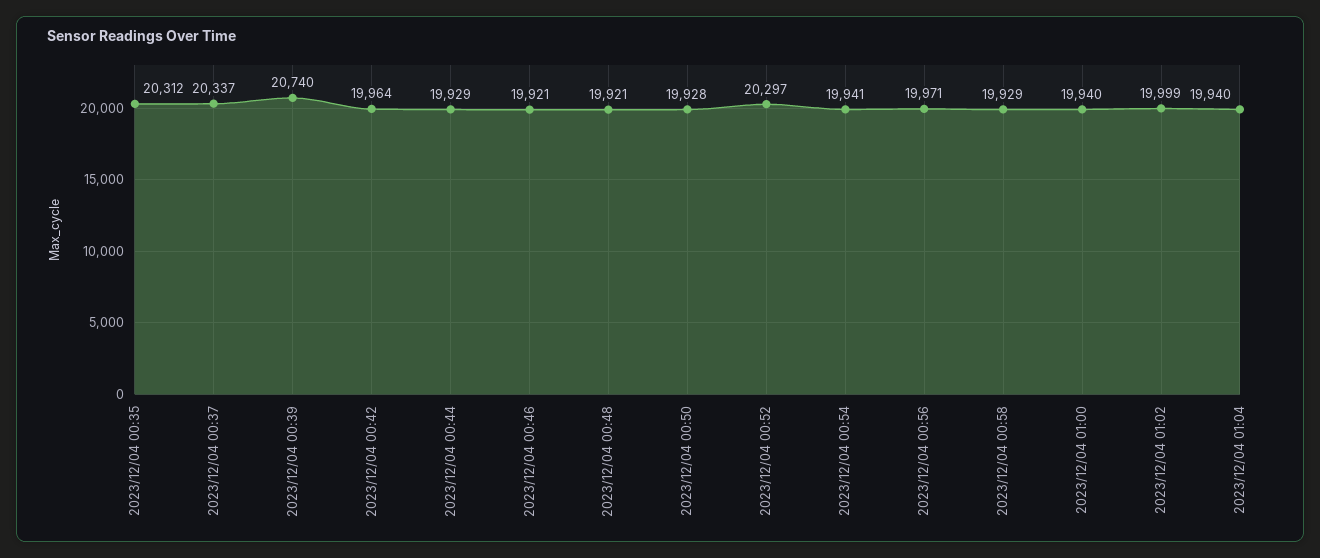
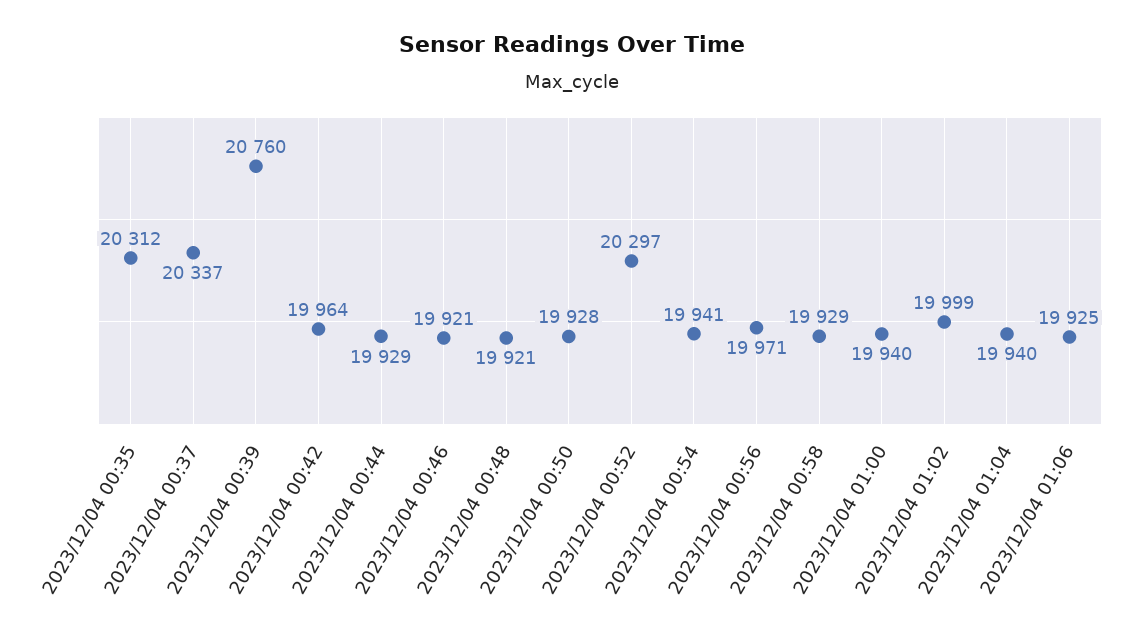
2023/12/04 00:39: 20740 -> 20760
2023/12/04 01:06: none -> 19925

